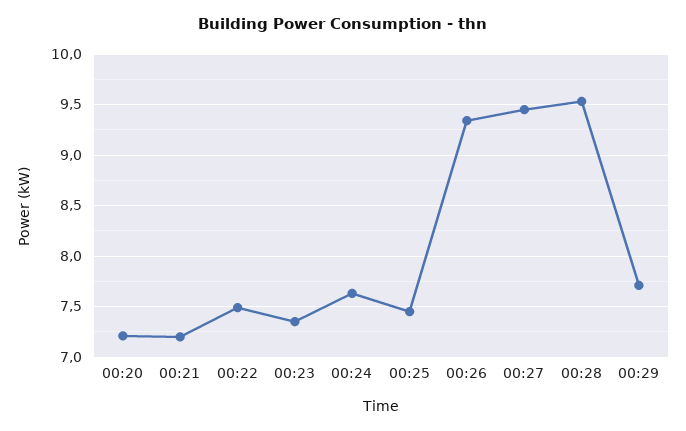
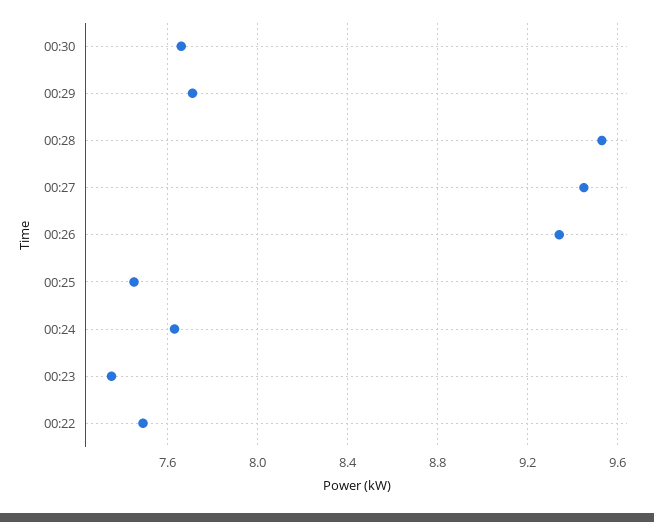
00:20: 7.2 -> none
00:21: 7.2 -> none
00:30: none -> 7.65

